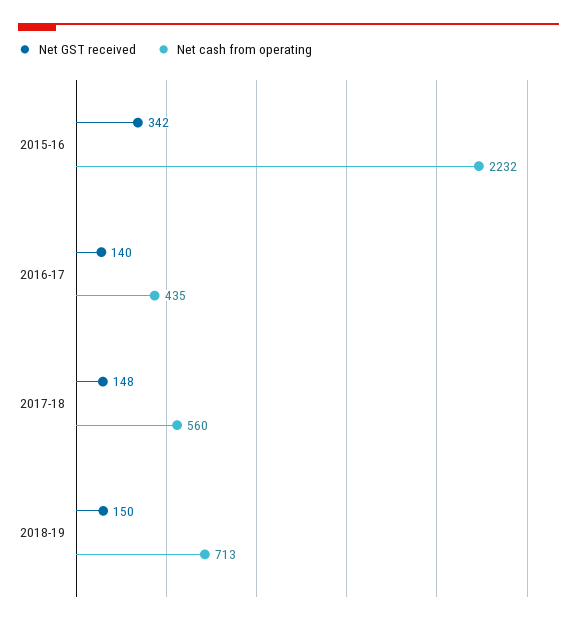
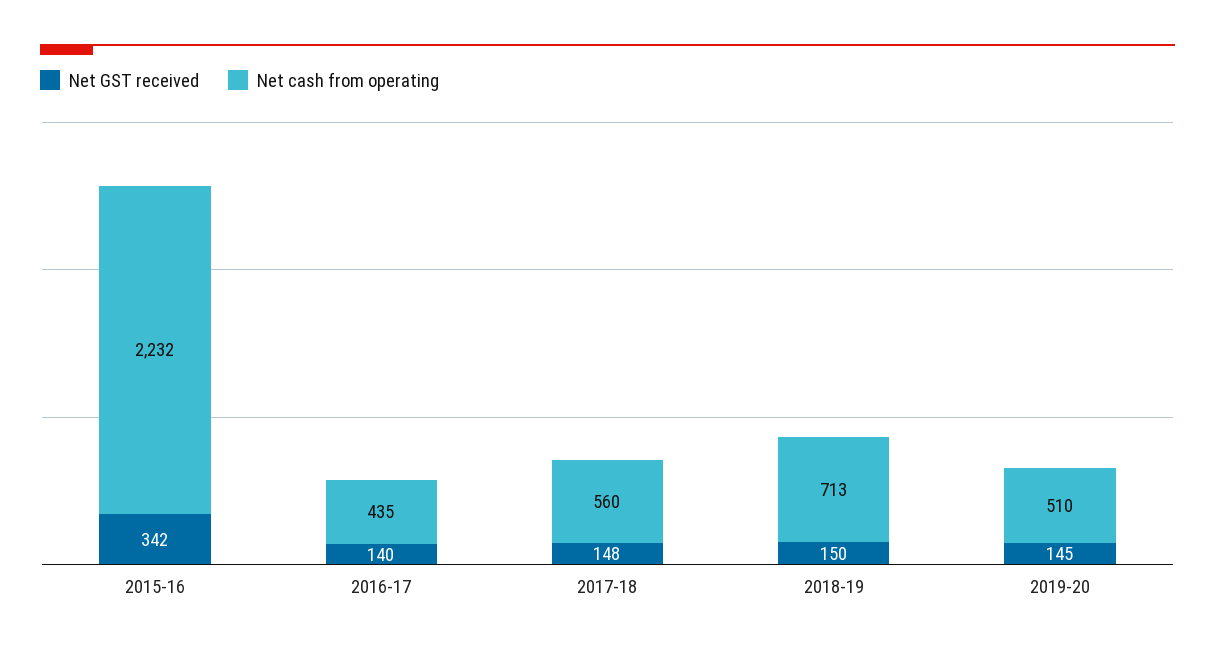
Net GST received, 2019-20: none -> 145
Net cash from operating, 2019-20: none -> 510

